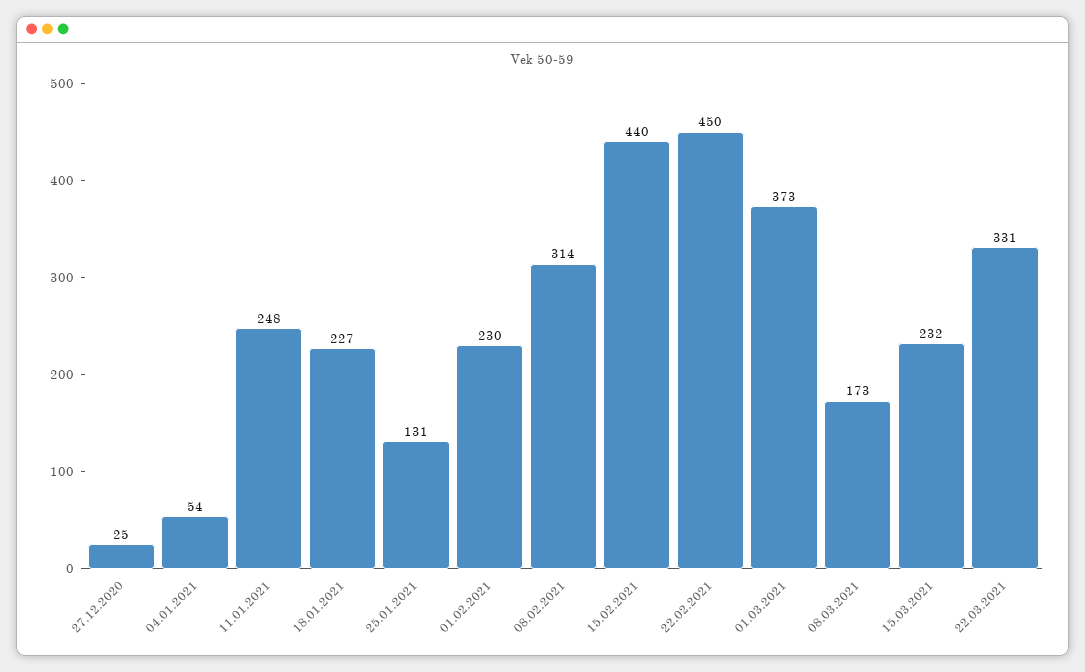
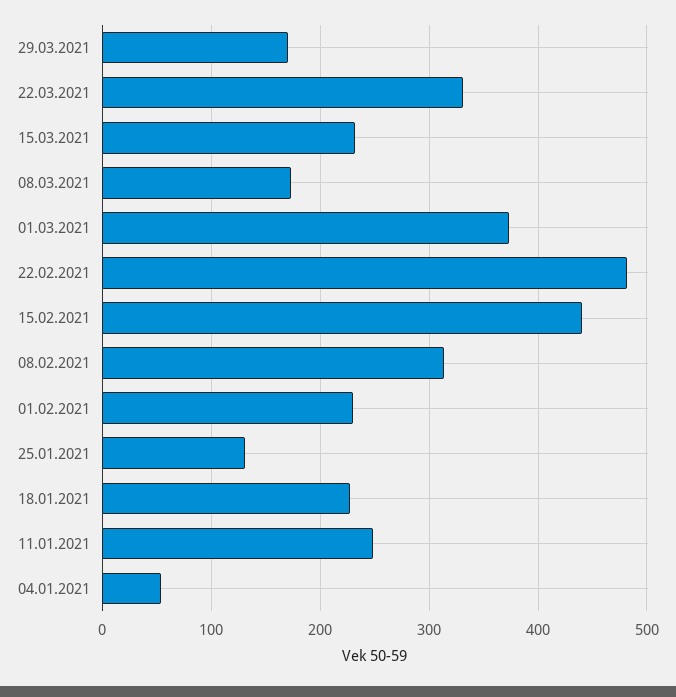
27.12.2020: 25 -> none
22.02.2021: 450 -> 480
29.03.2021: none -> 170

